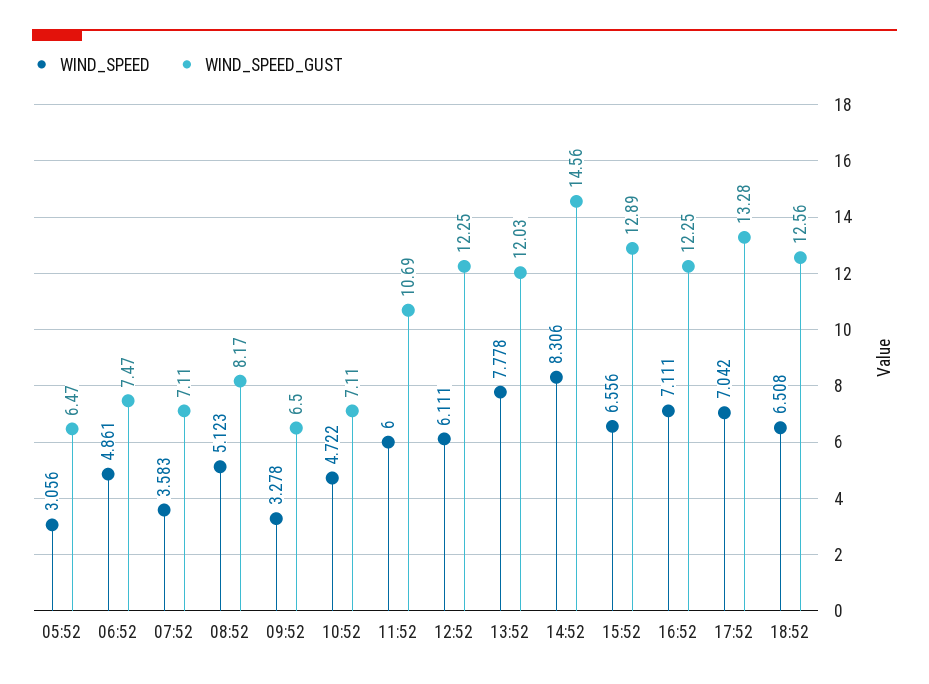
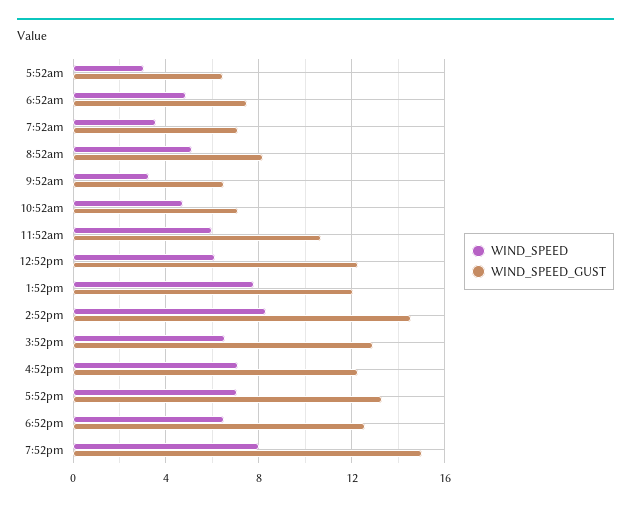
WIND_SPEED, 7:52pm: none -> 8
WIND_SPEED_GUST, 7:52pm: none -> 15

